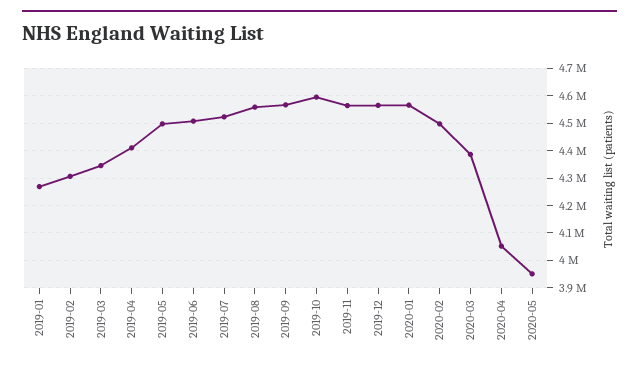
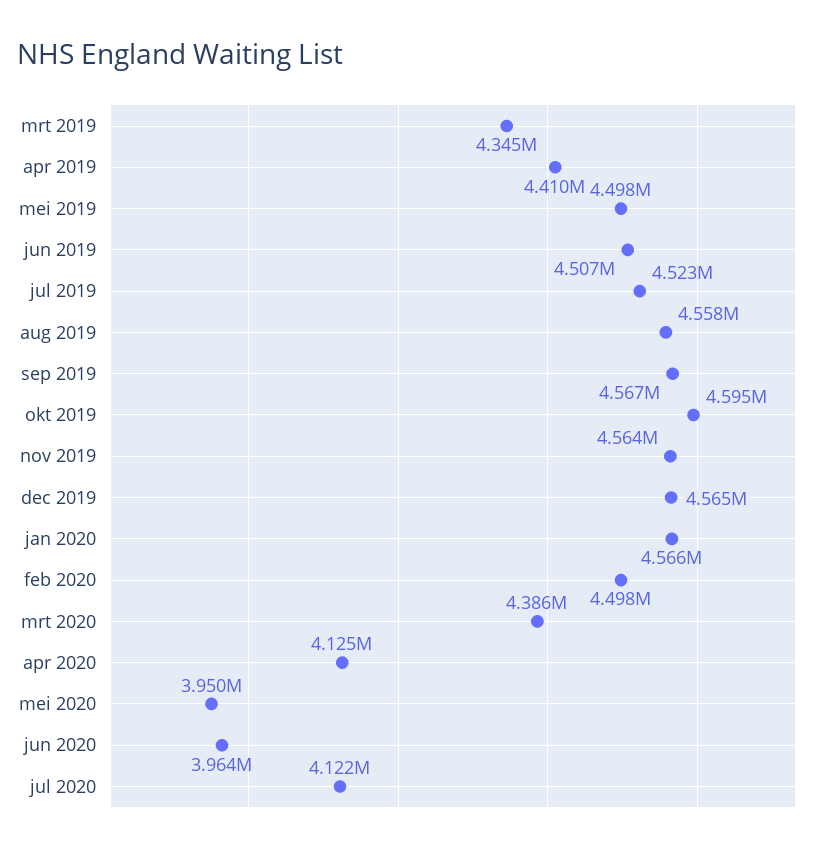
2019-01: 4275000 -> none
2019-02: 4300000 -> none
2020-04: 4050000 -> 4125000
jun 2020: none -> 3964000
jul 2020: none -> 4122000

